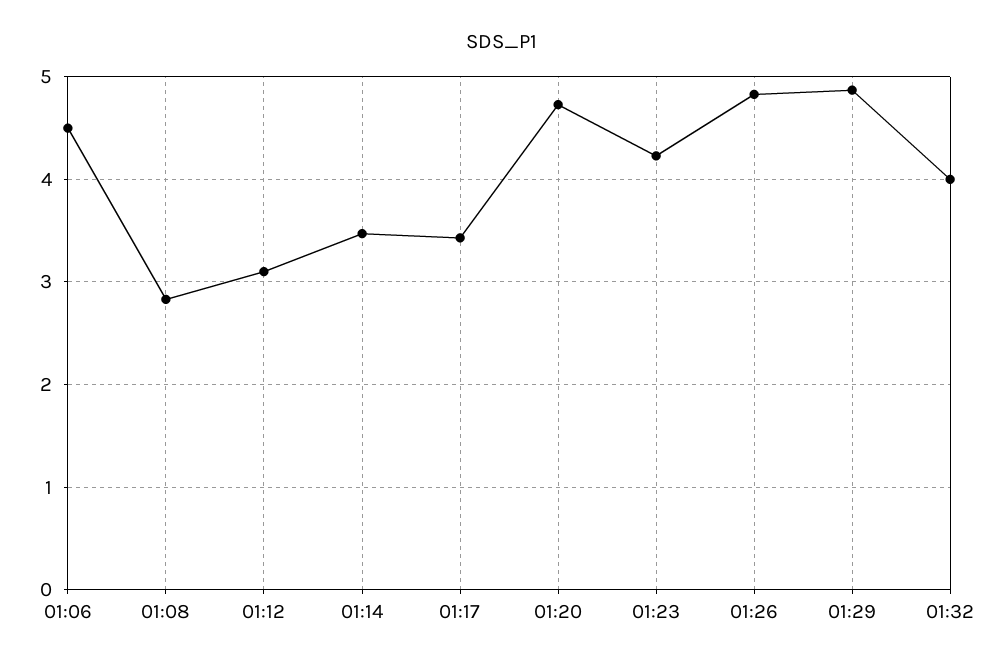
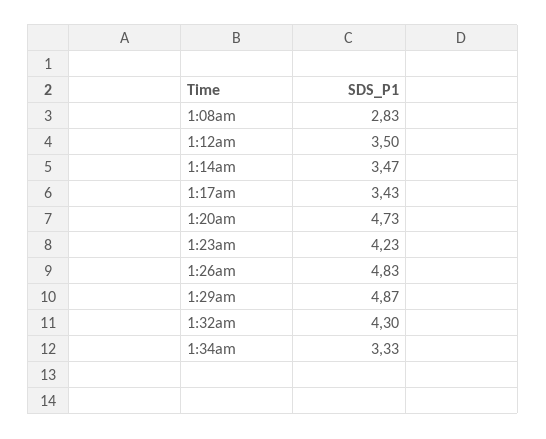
01:06: 4.5 -> none
01:12: 3.1 -> 3.5
01:32: 4 -> 4.3
1:34am: none -> 3.33

